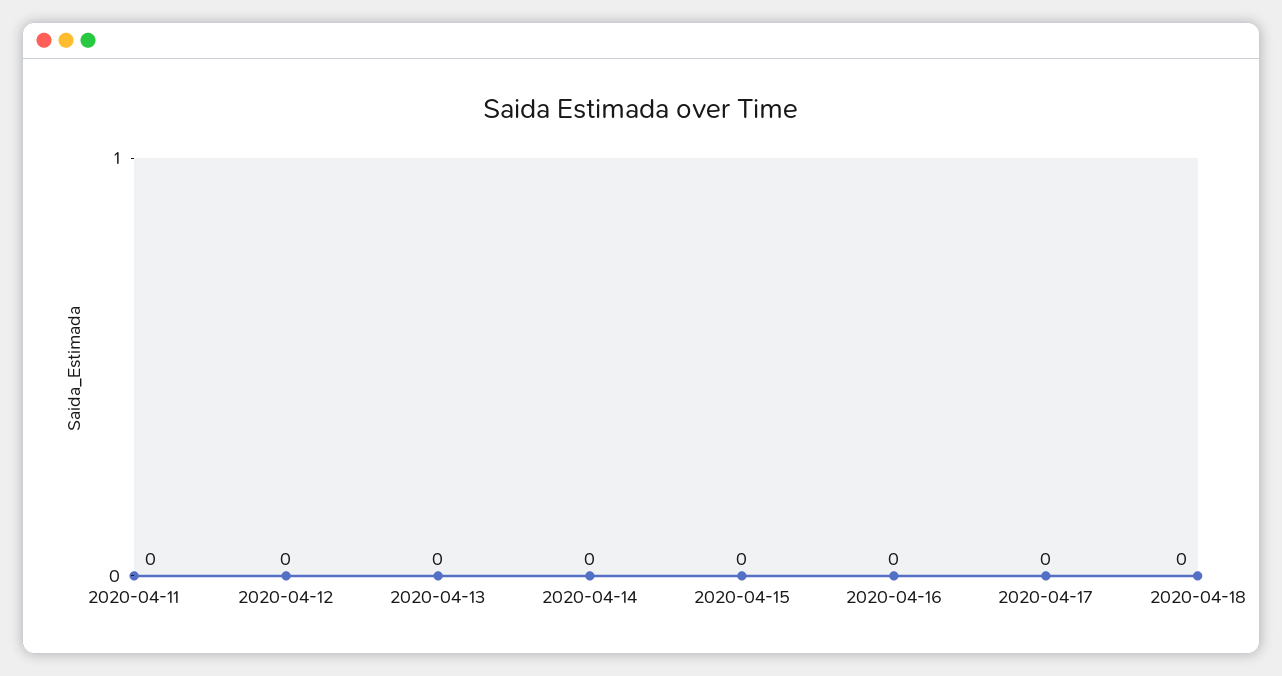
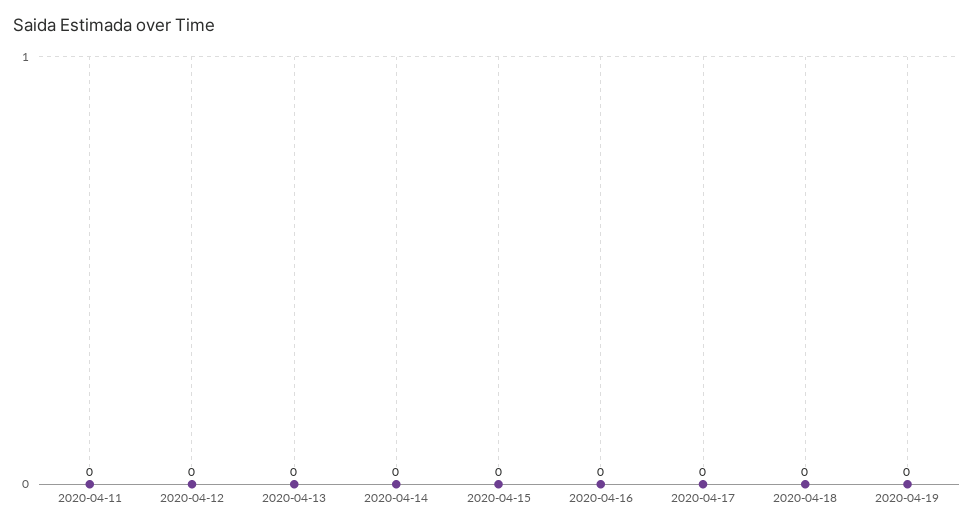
2020-04-19: none -> 0

